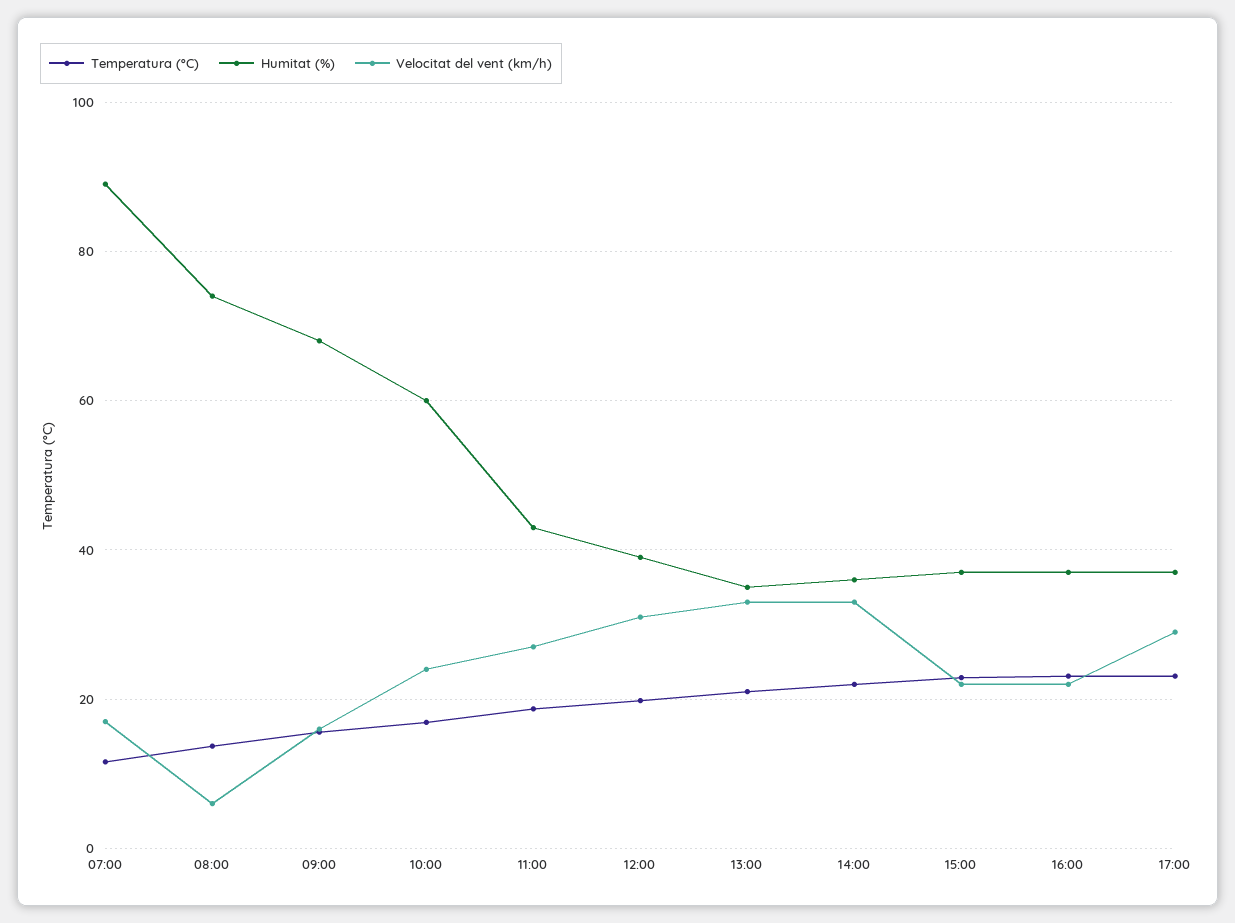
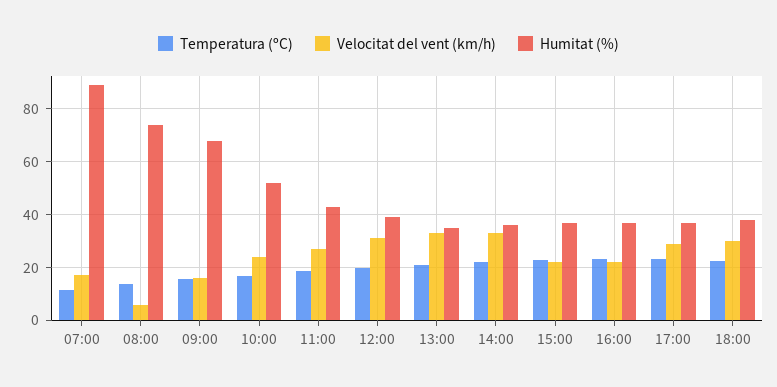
Humitat (%), 10:00: 60 -> 52.5
Temperatura (ºC), 18:00: none -> 22.5
Velocitat del vent (km/h), 18:00: none -> 30
Humitat (%), 18:00: none -> 37.5

